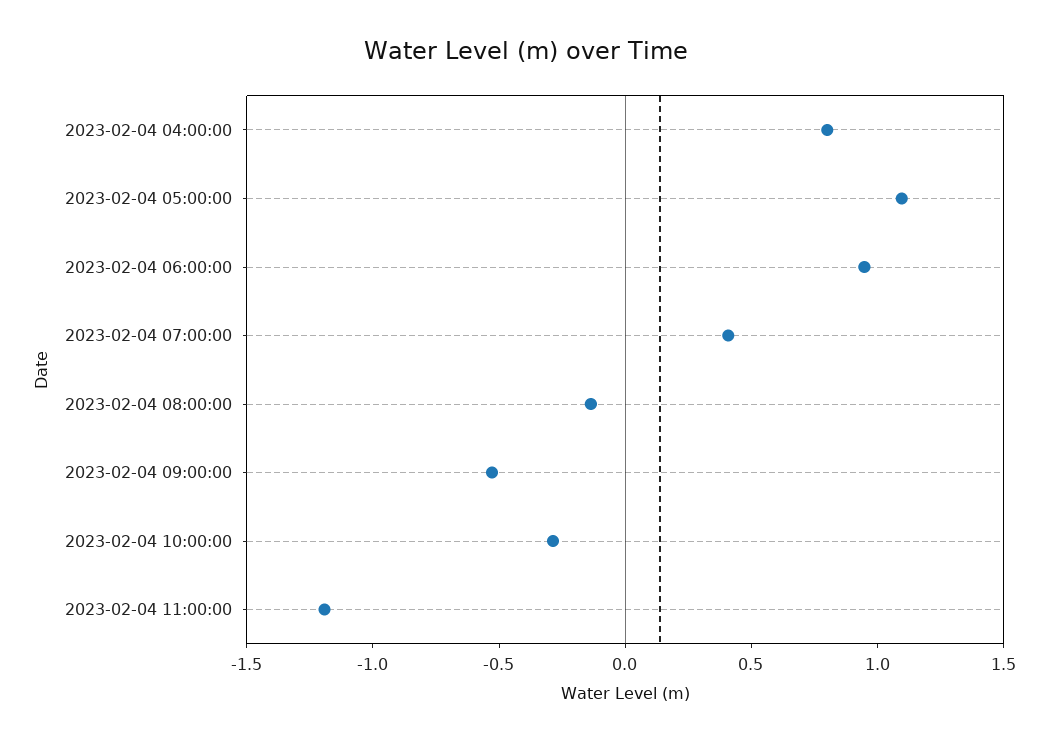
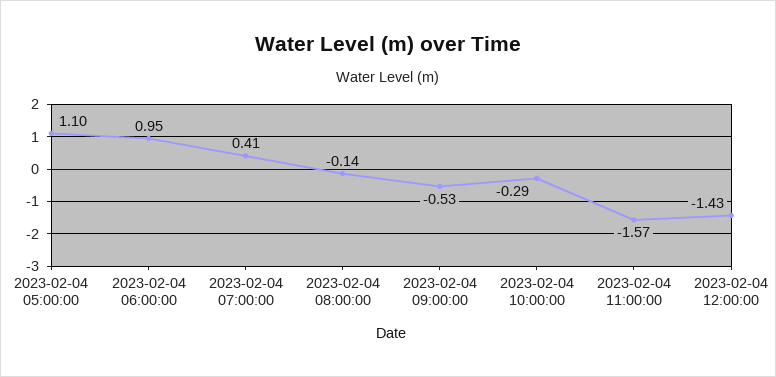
2023-02-04 04:00:00: 0.8 -> none
2023-02-04 11:00:00: -1.2 -> -1.57
2023-02-04 12:00:00: none -> -1.43

